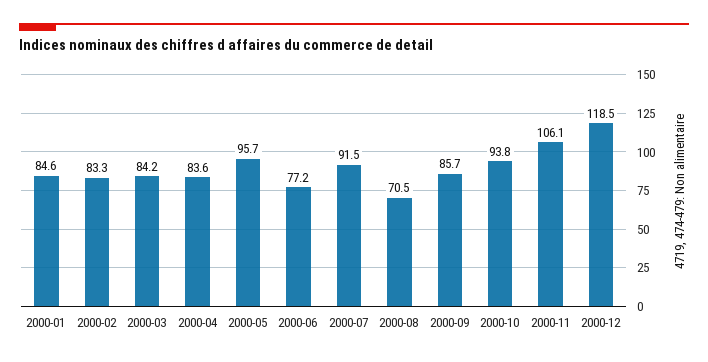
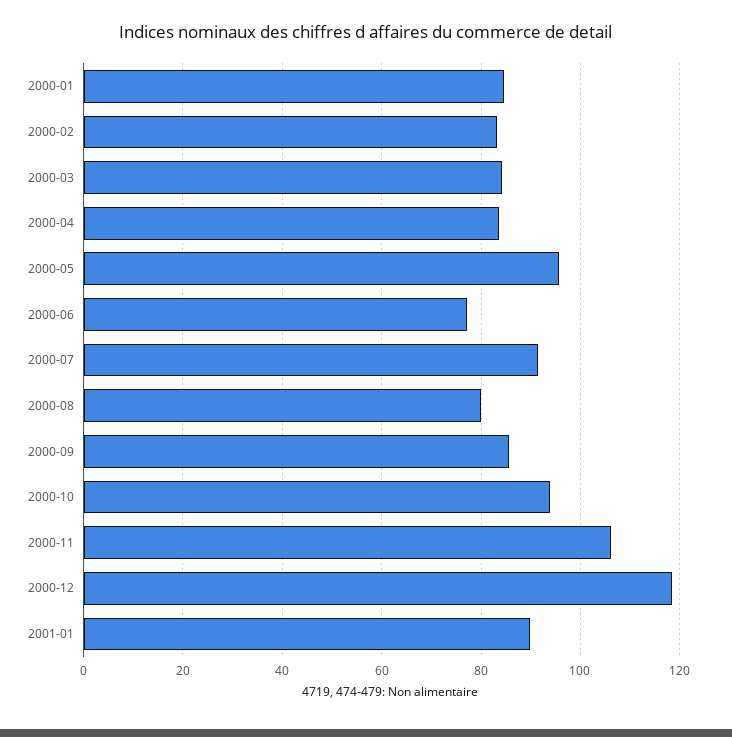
2000-08: 70.5 -> 80
2001-01: none -> 90

